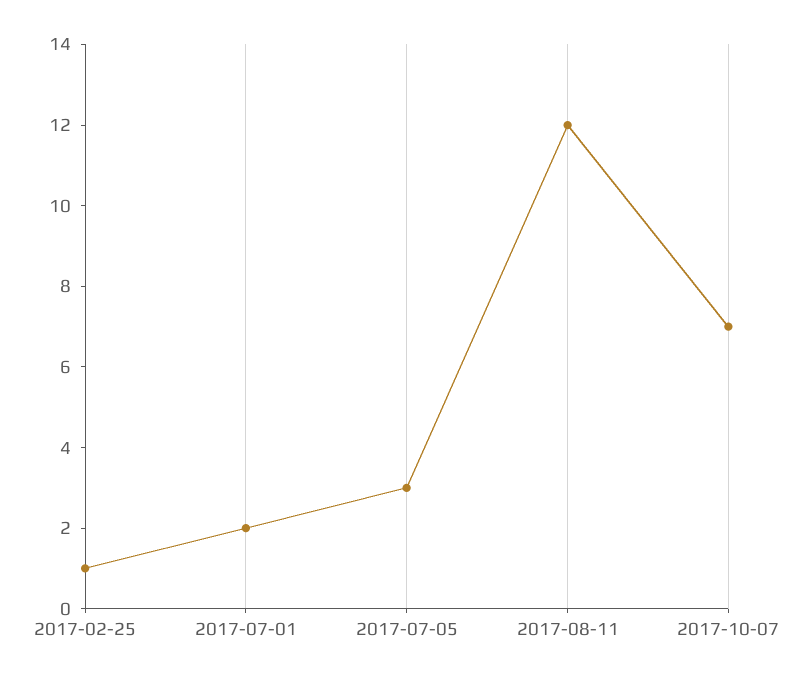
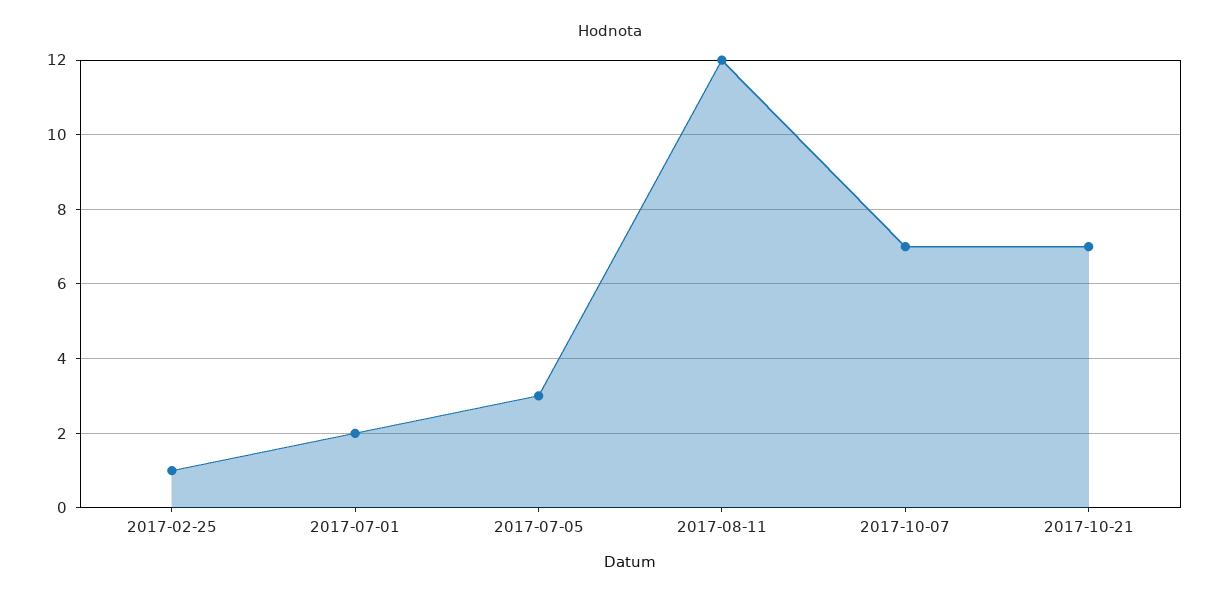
2017-10-21: none -> 7

